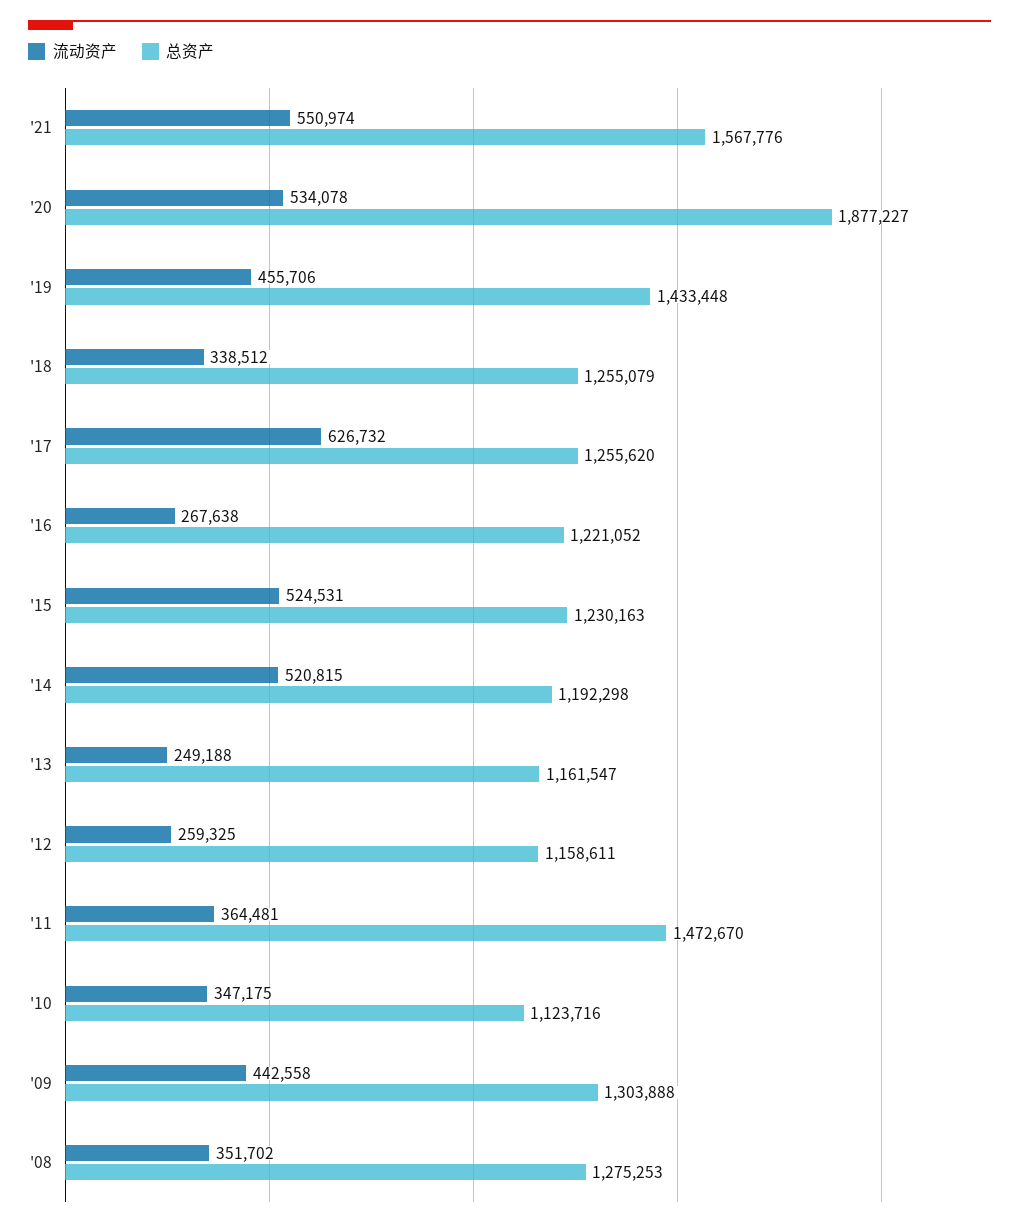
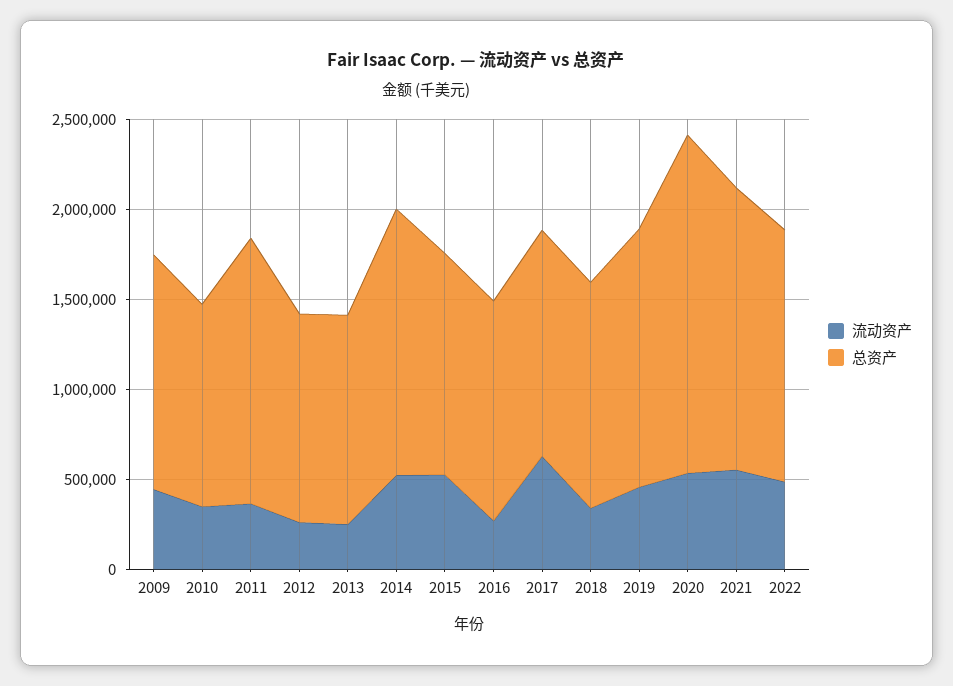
总资产, '14: 1192298 -> 1500000
流动资产, '08: 351702 -> none
总资产, '08: 1275253 -> none
流动资产, 2022: none -> 500000
总资产, 2022: none -> 1400000

